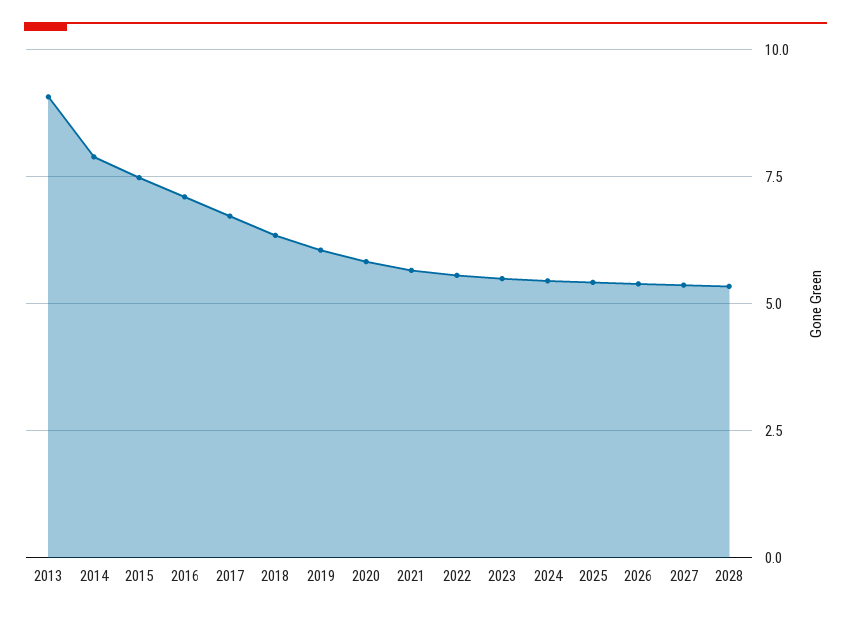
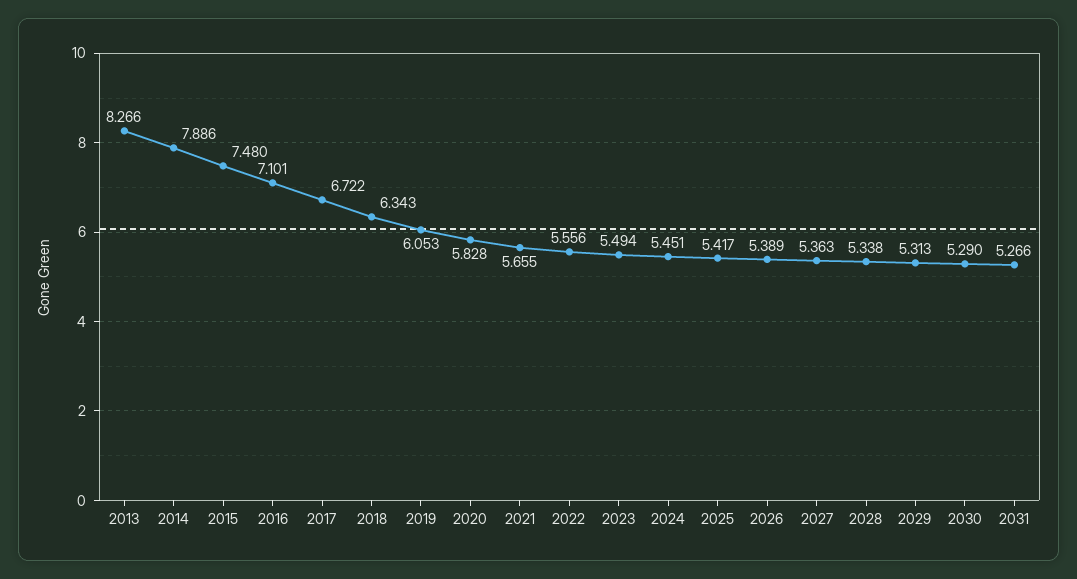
2013: 9 -> 8.266
2029: none -> 5.313
2030: none -> 5.29
2031: none -> 5.266

